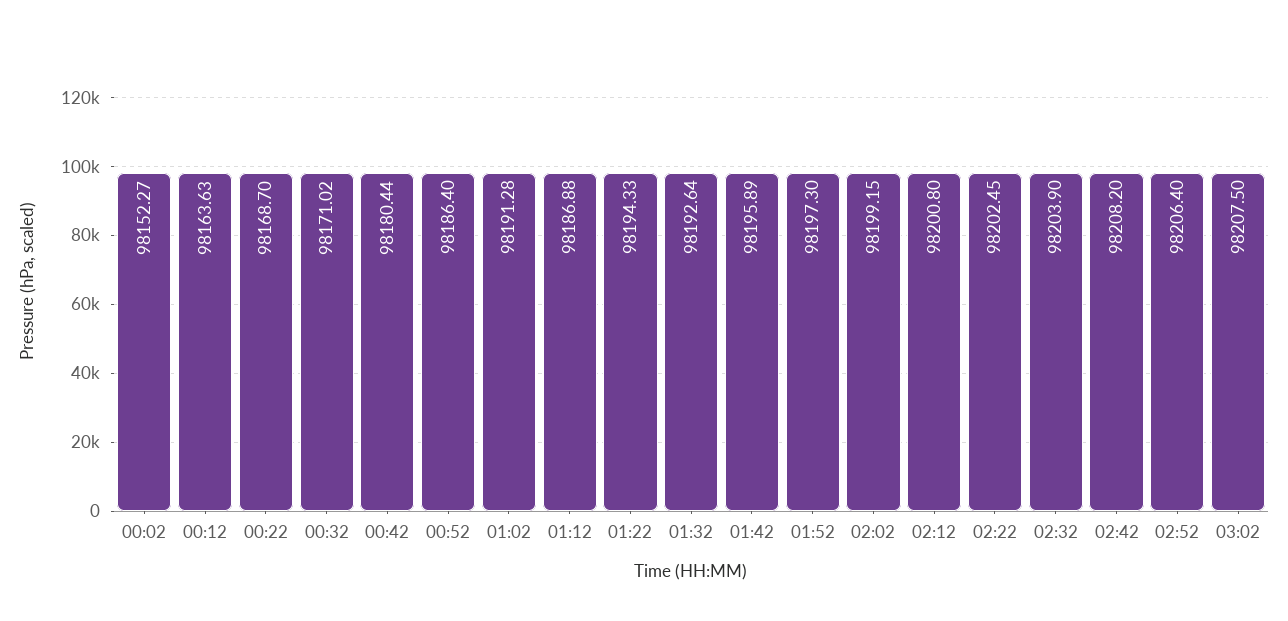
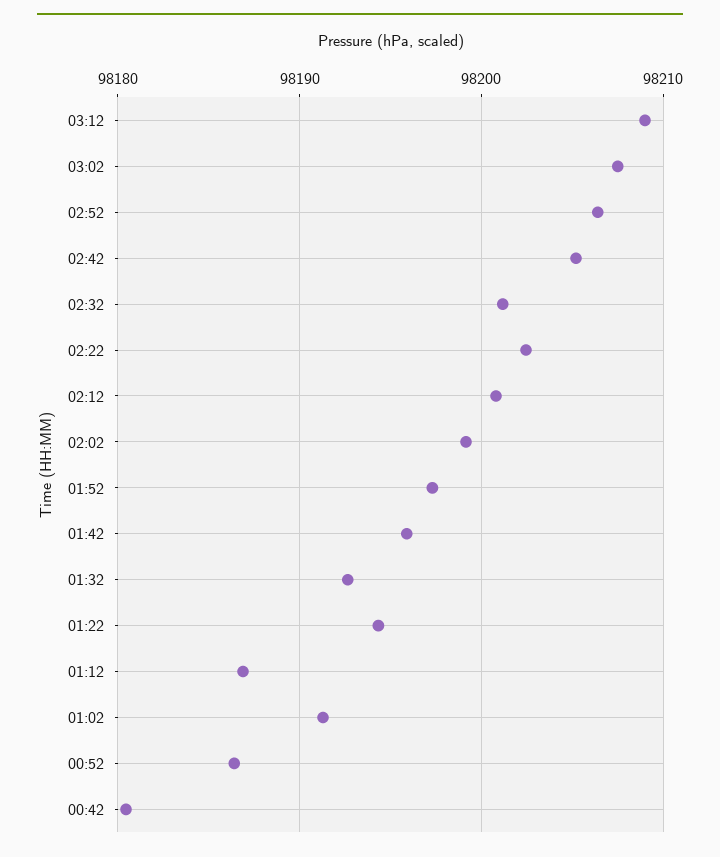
00:02: 98152.27 -> none
00:12: 98163.63 -> none
00:22: 98168.7 -> none
00:32: 98171.02 -> none
02:32: 98203.9 -> 98201
02:42: 98208.2 -> 98205
03:12: none -> 98209

